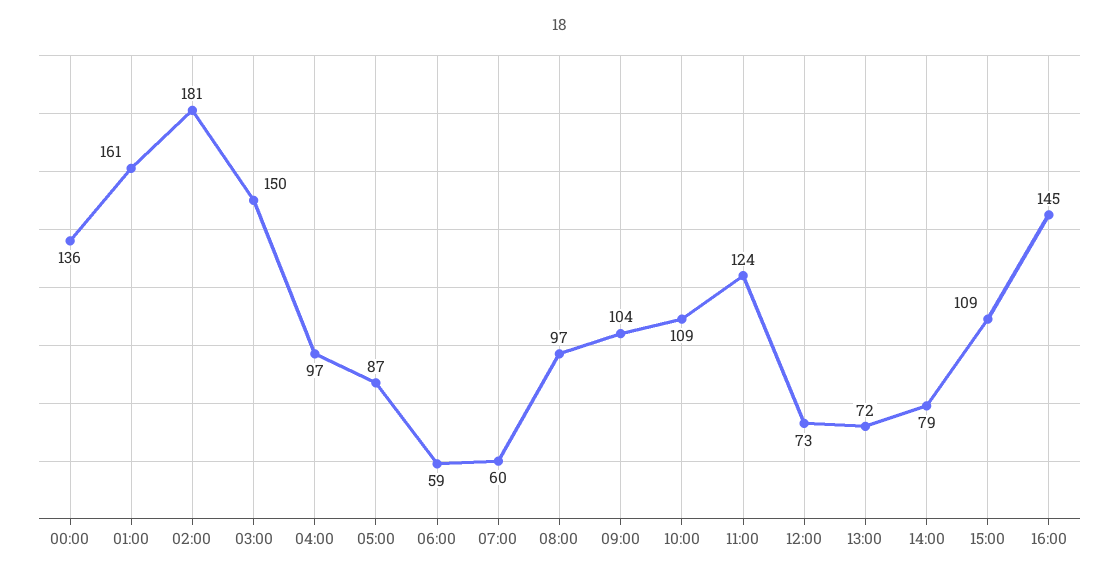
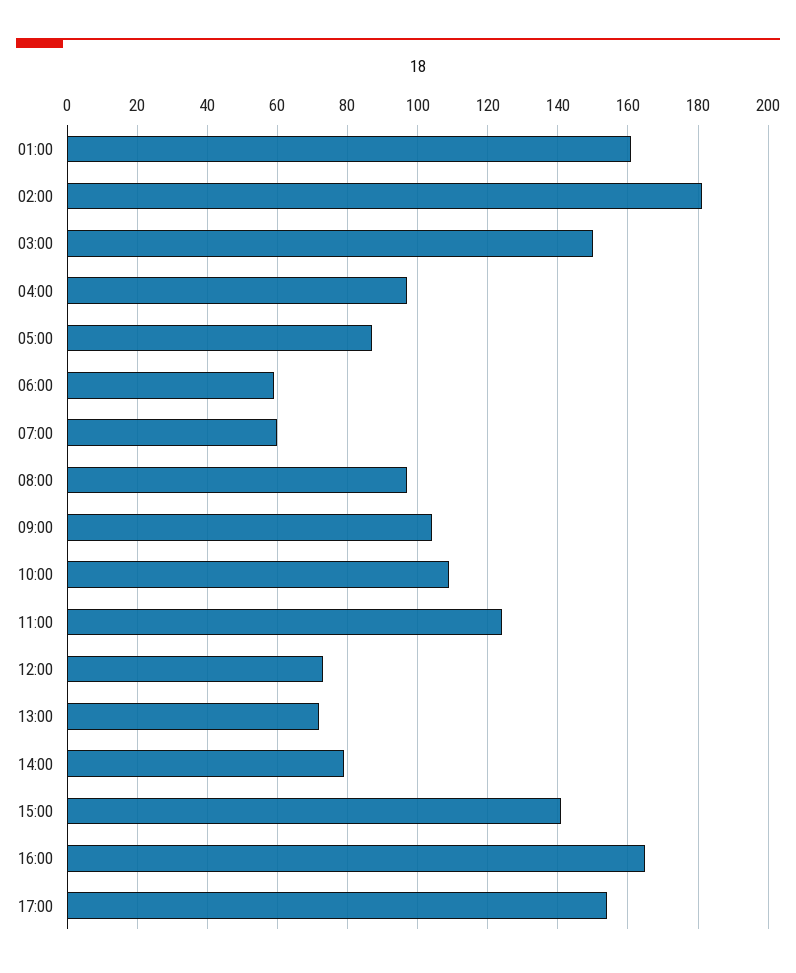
00:00: 136 -> none
15:00: 109 -> 140
16:00: 145 -> 165
17:00: none -> 155

